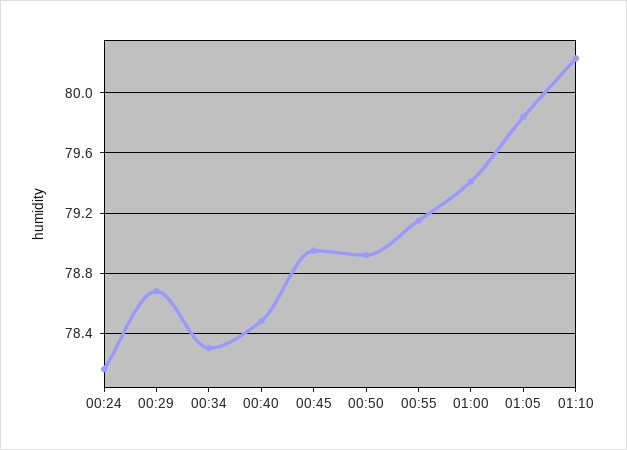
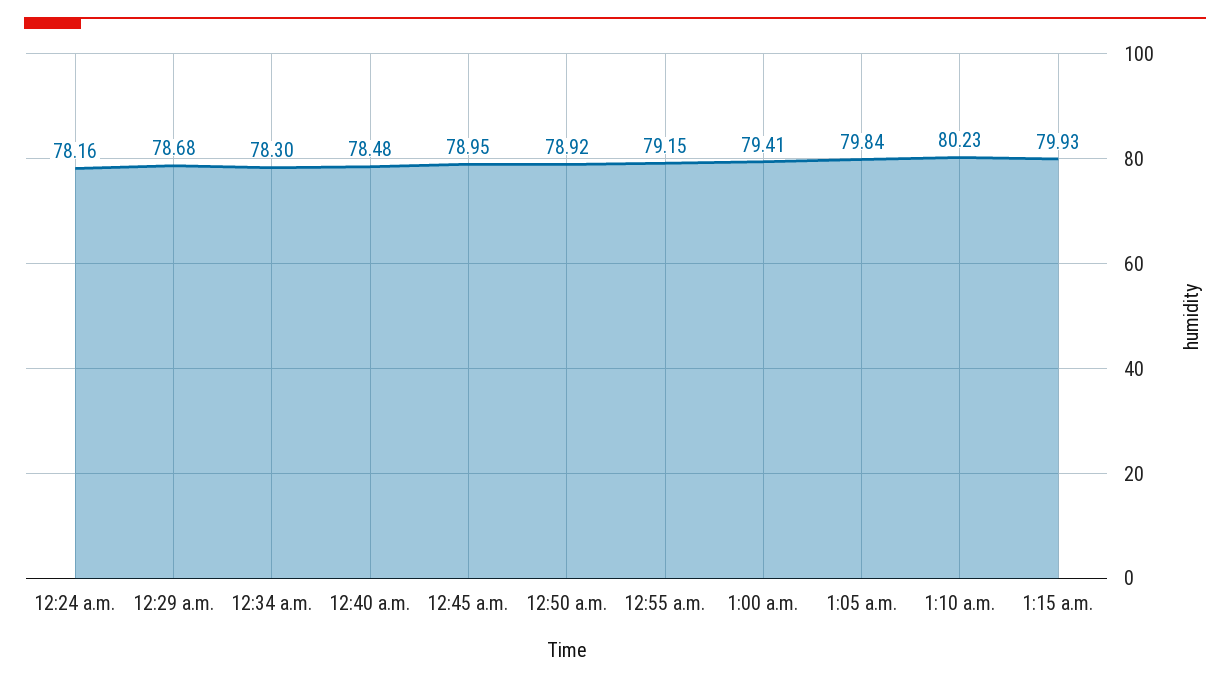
1:15 a.m.: none -> 79.93

